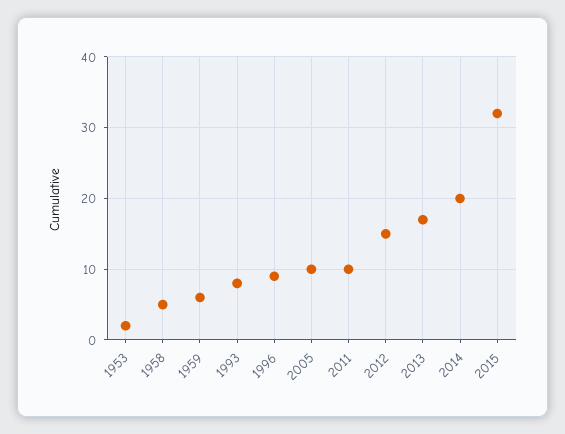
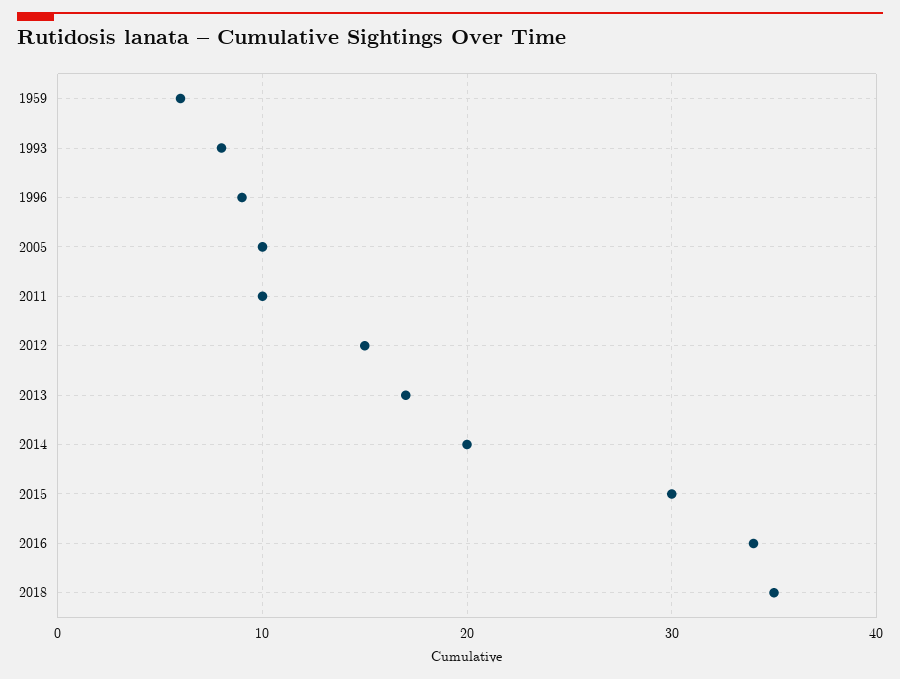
1953: 2 -> none
1958: 5 -> none
2015: 32 -> 30
2016: none -> 34
2018: none -> 35

